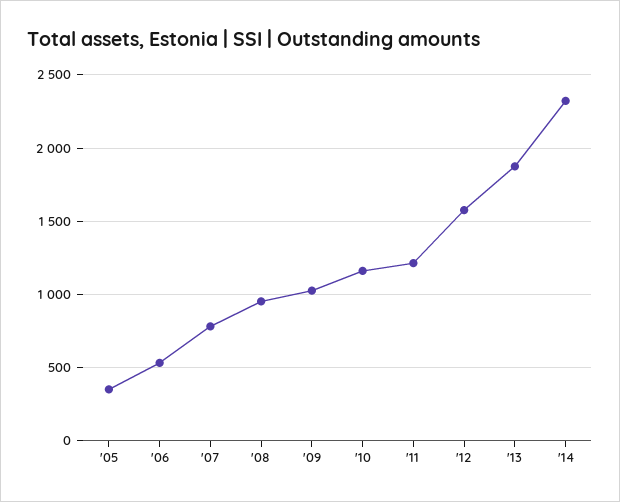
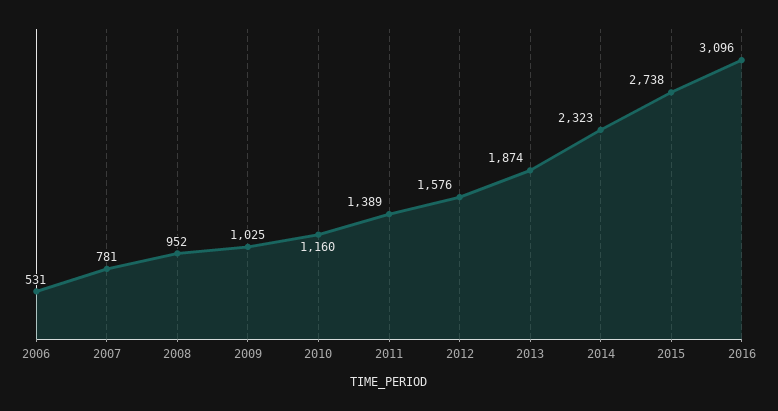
'05: 350 -> none
'11: 1200 -> 1389
2015: none -> 2738
2016: none -> 3096

